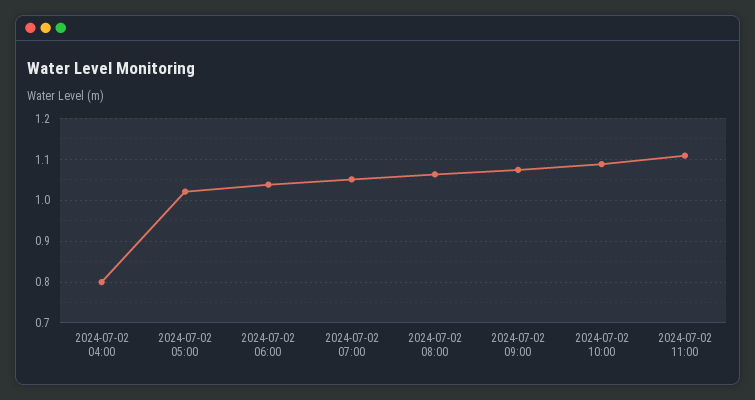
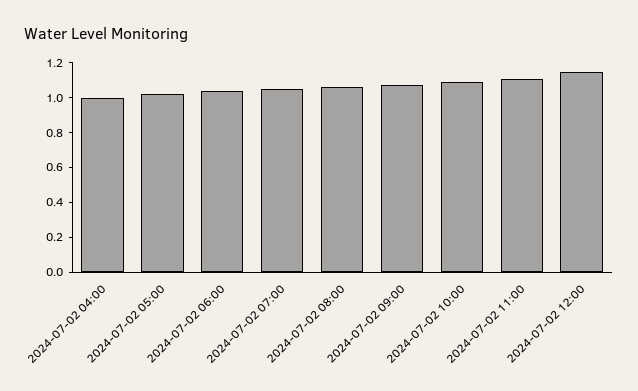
2024-07-02 04:00: 0.8 -> 1
2024-07-02 12:00: none -> 1.15

